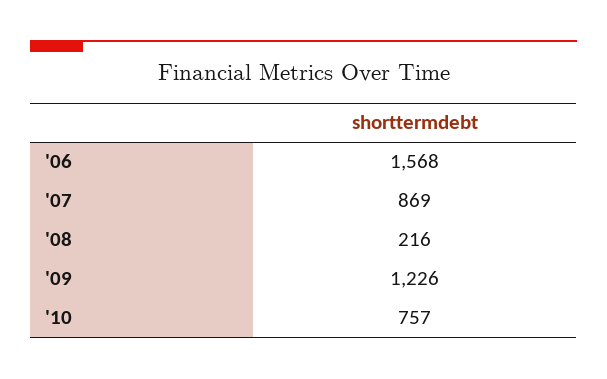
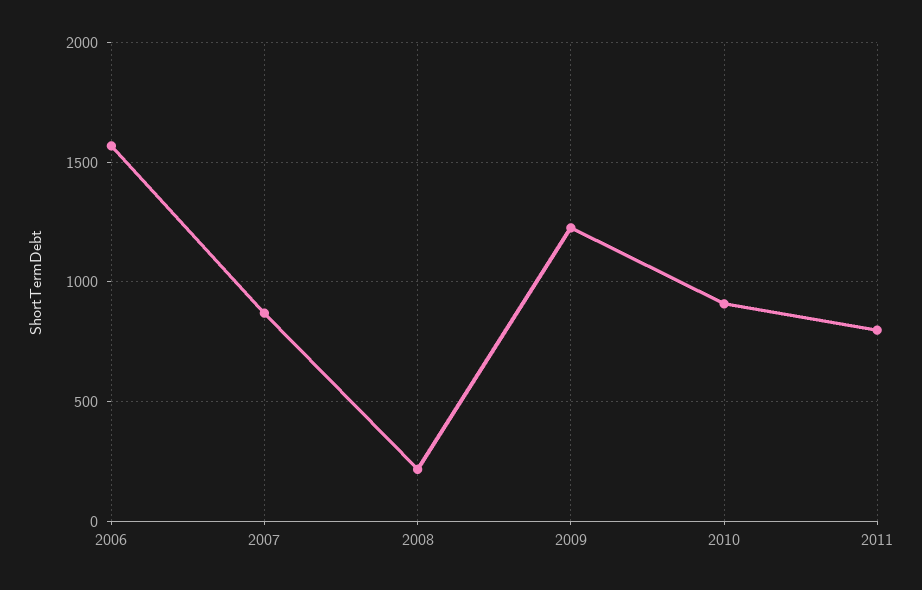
'10: 757 -> 900
2011: none -> 800

